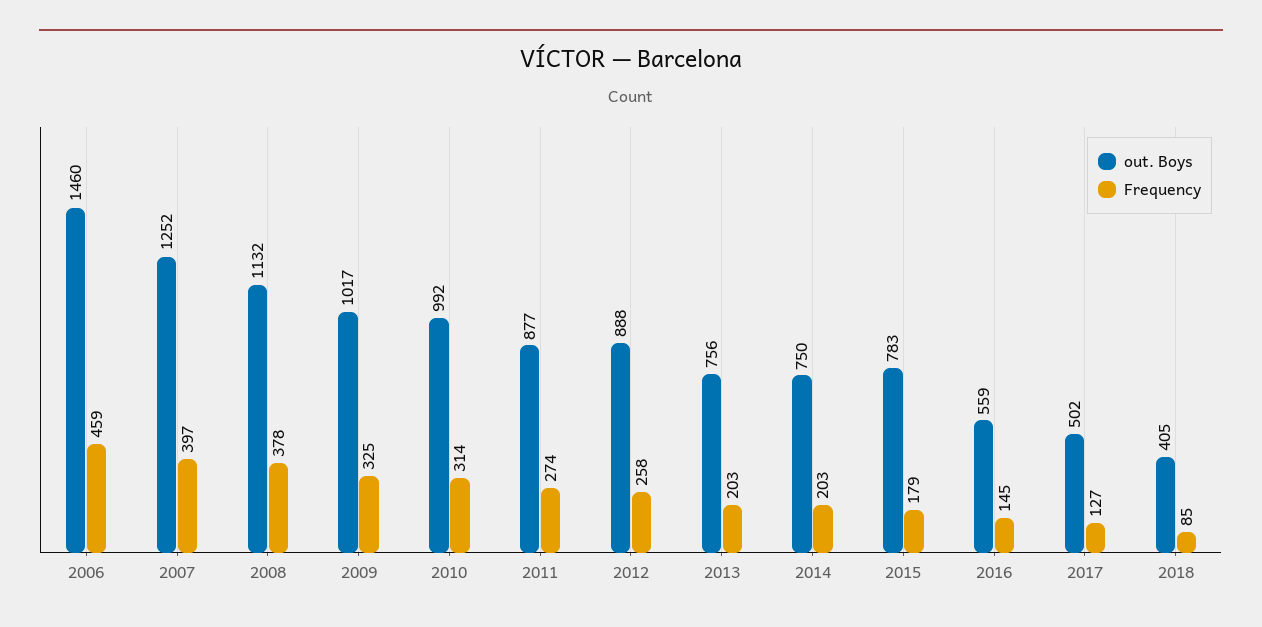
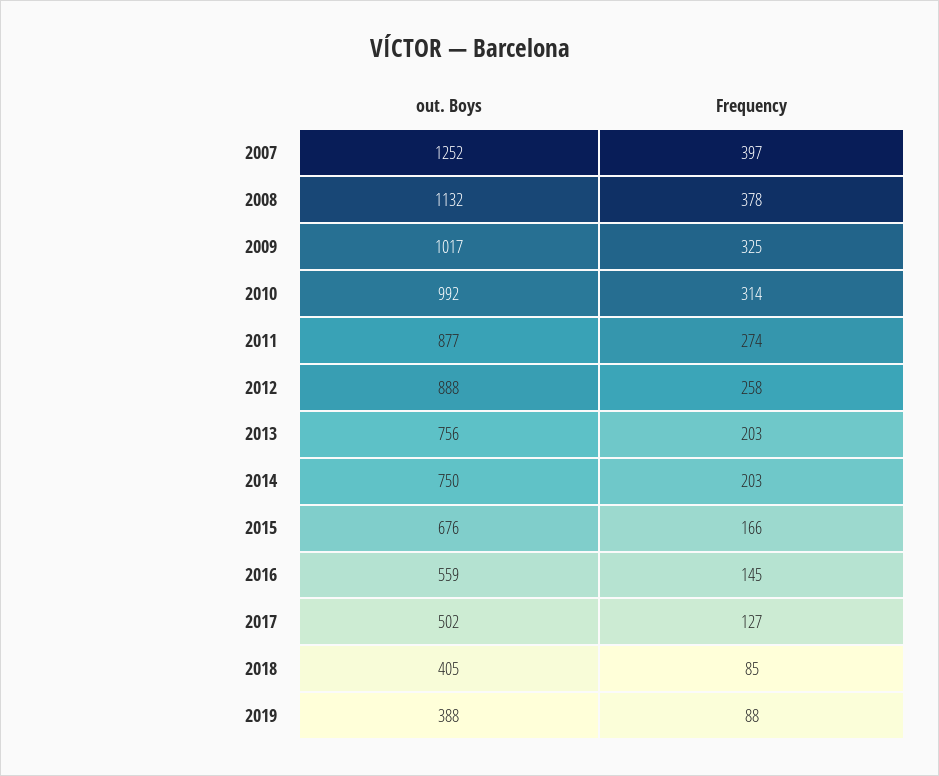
out. Boys, 2006: 1460 -> none
Frequency, 2006: 459 -> none
out. Boys, 2015: 783 -> 676
Frequency, 2015: 179 -> 166
out. Boys, 2019: none -> 388
Frequency, 2019: none -> 88

